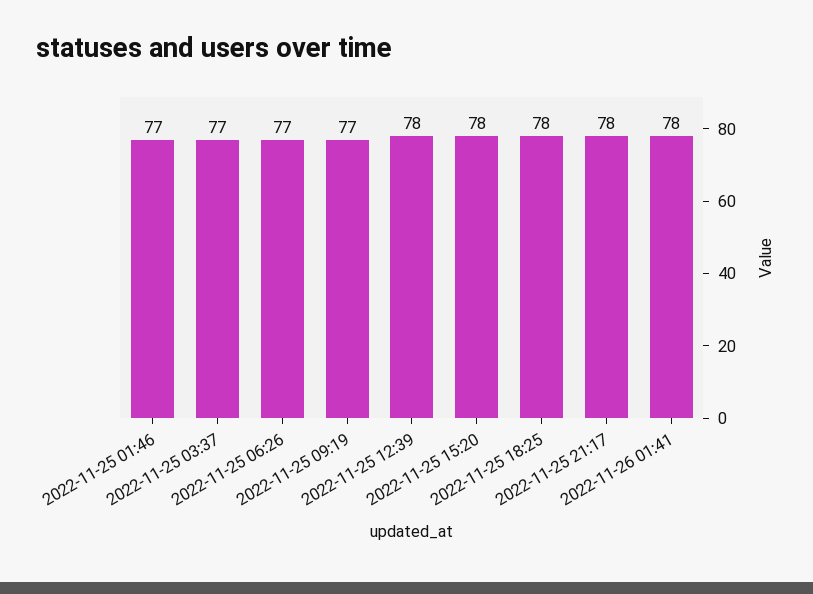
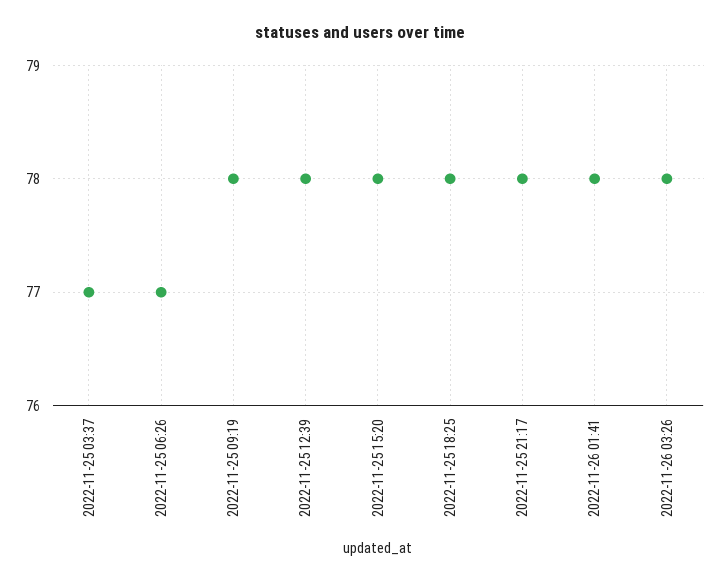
2022-11-25 01:46: 77 -> none
2022-11-25 09:19: 77 -> 78
2022-11-26 03:26: none -> 78

